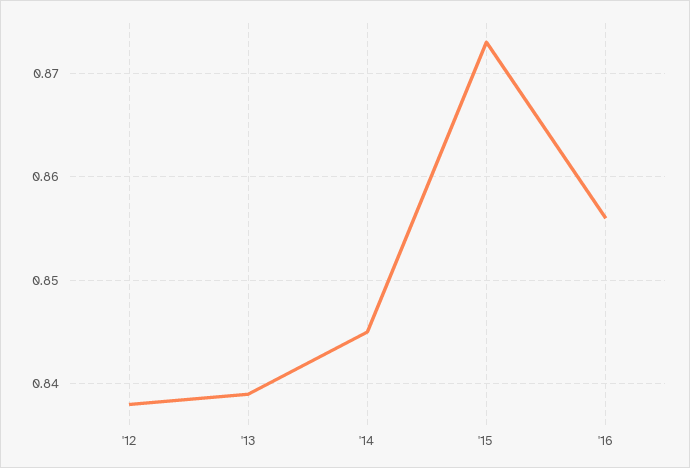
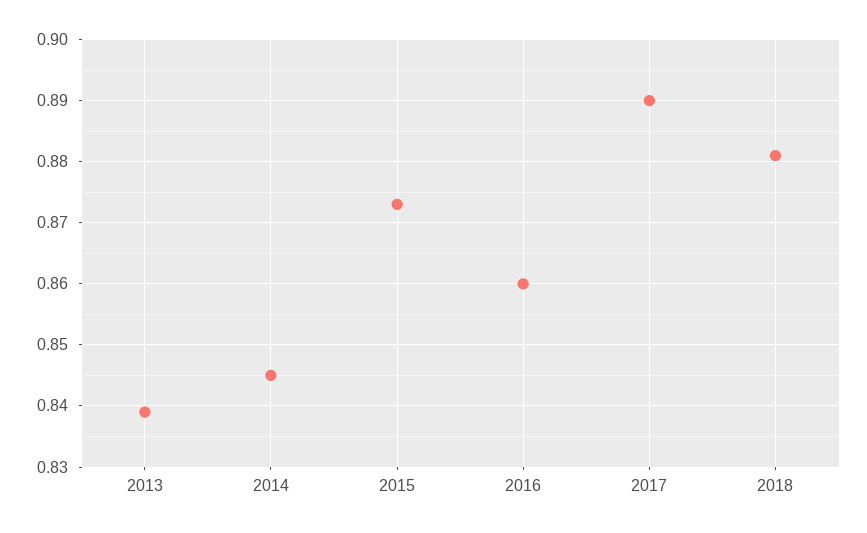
'12: 0.838 -> none
'16: 0.856 -> 0.86
2017: none -> 0.89
2018: none -> 0.881

